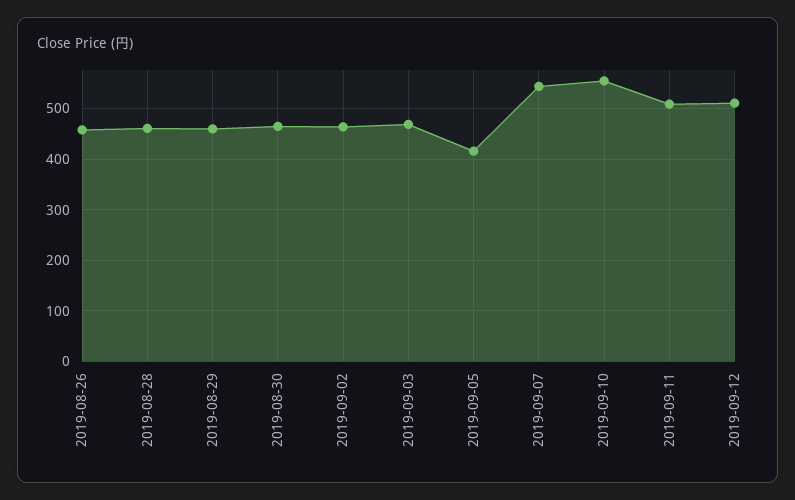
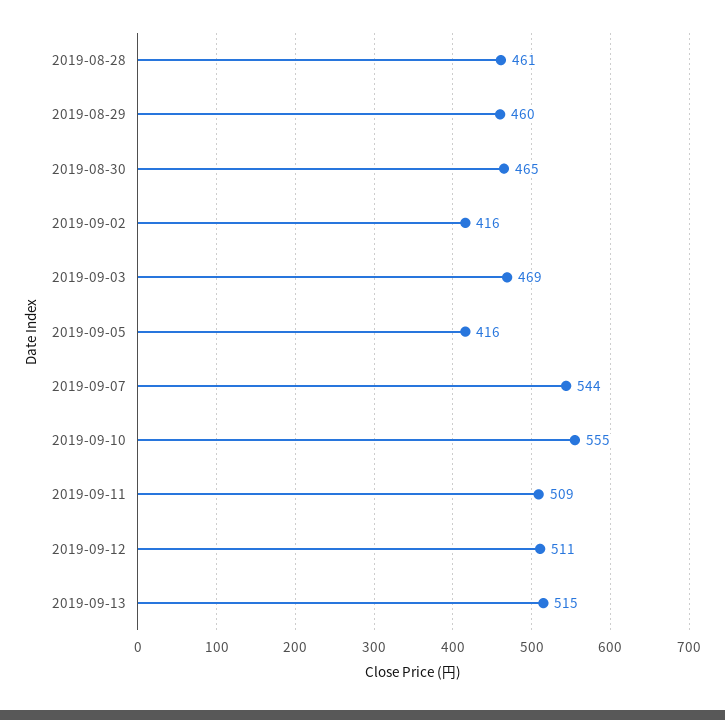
2019-08-26: 460 -> none
2019-09-02: 460 -> 416
2019-09-13: none -> 515

